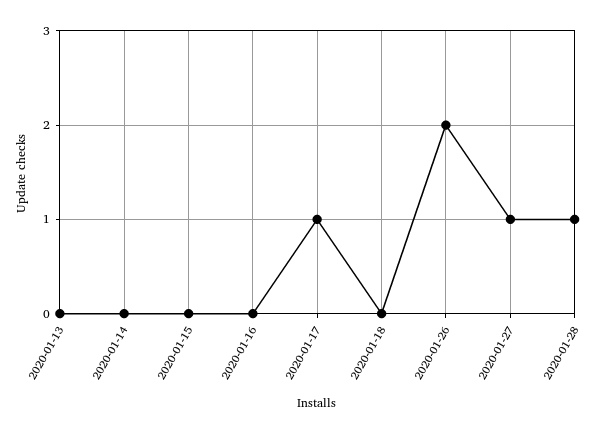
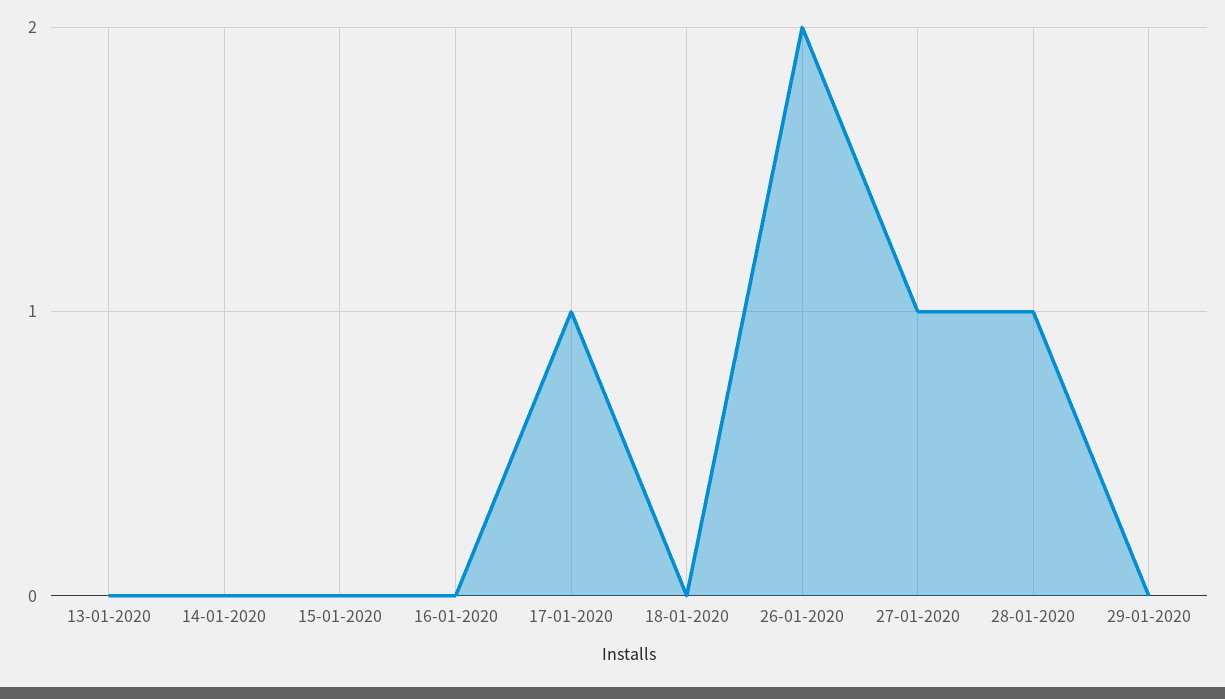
29-01-2020: none -> 0

